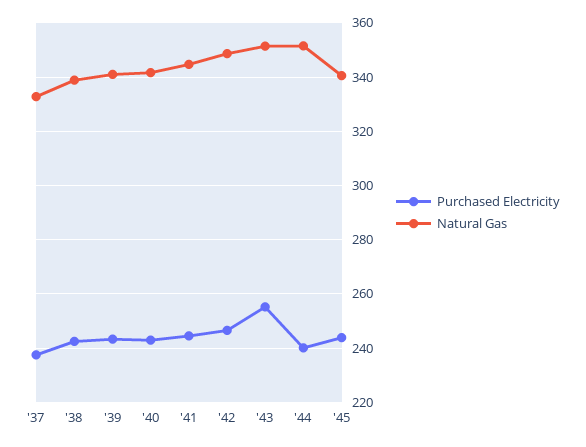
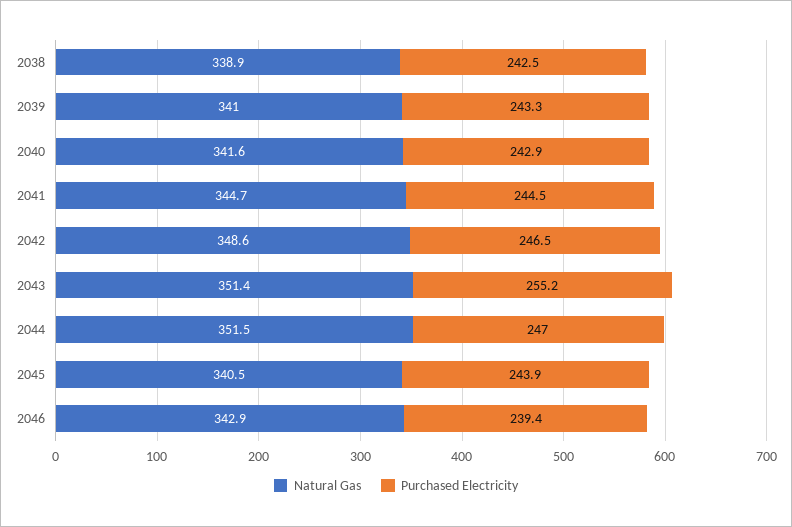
Purchased Electricity, '37: 237.5 -> none
Natural Gas, '37: 332.5 -> none
Purchased Electricity, '44: 240 -> 247
Natural Gas, 2046: none -> 342.9
Purchased Electricity, 2046: none -> 239.4

